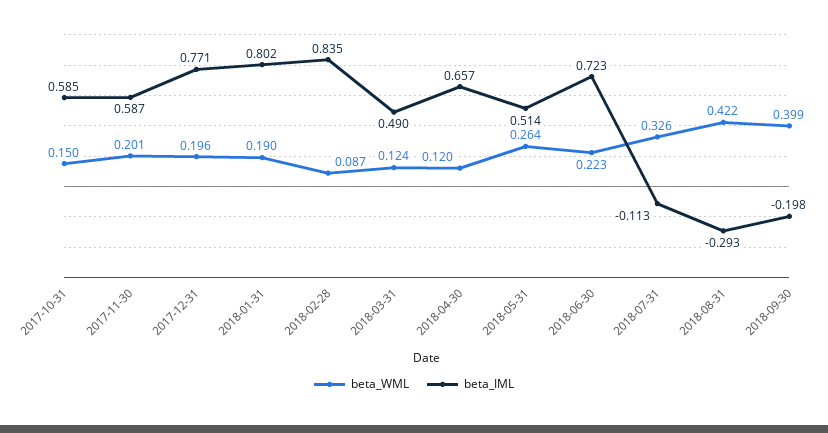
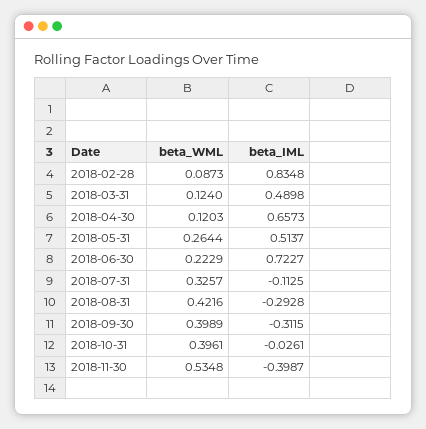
beta_WML, 2017-10-31: 0.15 -> none
beta_IML, 2017-10-31: 0.585 -> none
beta_WML, 2017-11-30: 0.201 -> none
beta_IML, 2017-11-30: 0.587 -> none
beta_WML, 2017-12-31: 0.196 -> none
beta_IML, 2017-12-31: 0.771 -> none
beta_WML, 2018-01-31: 0.19 -> none
beta_IML, 2018-01-31: 0.802 -> none
beta_IML, 2018-09-30: -0.198 -> -0.3115
beta_WML, 2018-10-31: none -> 0.3961
beta_IML, 2018-10-31: none -> -0.0261
beta_WML, 2018-11-30: none -> 0.5348
beta_IML, 2018-11-30: none -> -0.3987

